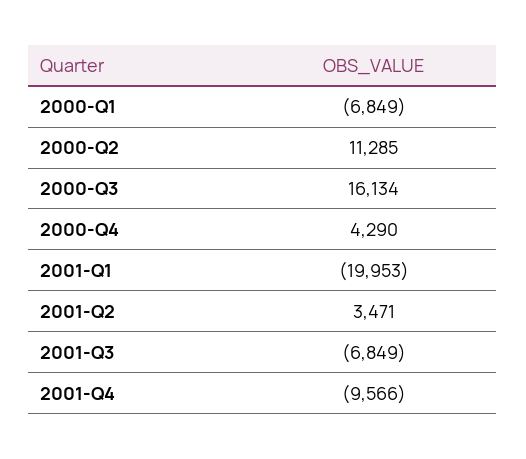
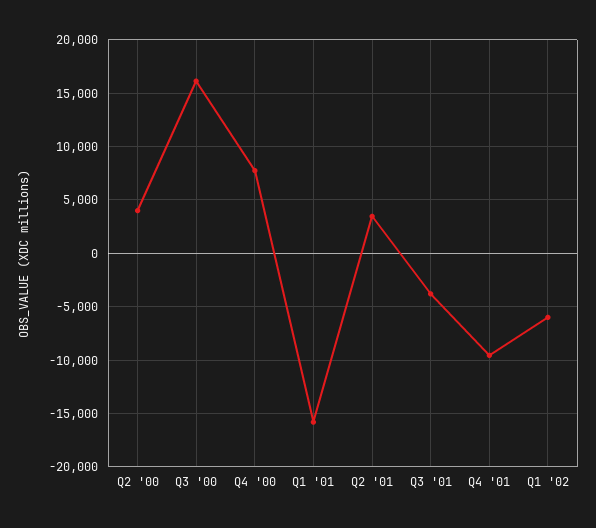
2000-Q1: -6849 -> none
2000-Q2: 11285 -> 4000
2000-Q4: 4290 -> 8000
2001-Q1: -19953 -> -16000
2001-Q3: -6849 -> -4000
Q1 '02: none -> -6000

